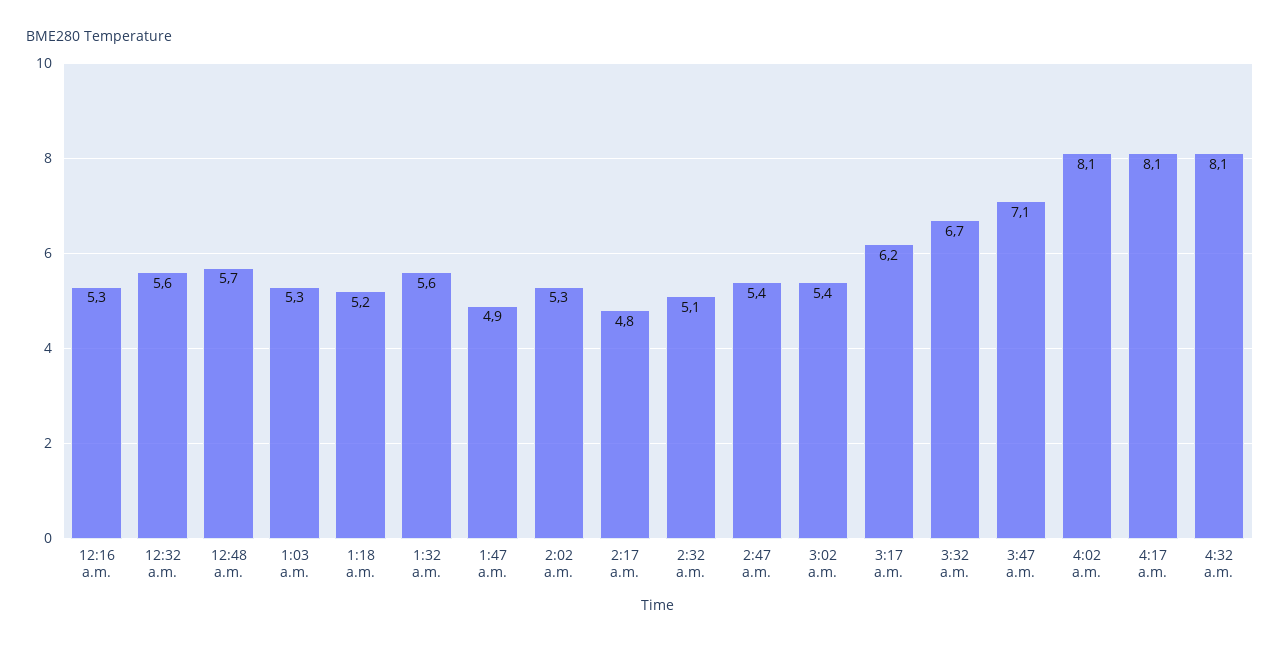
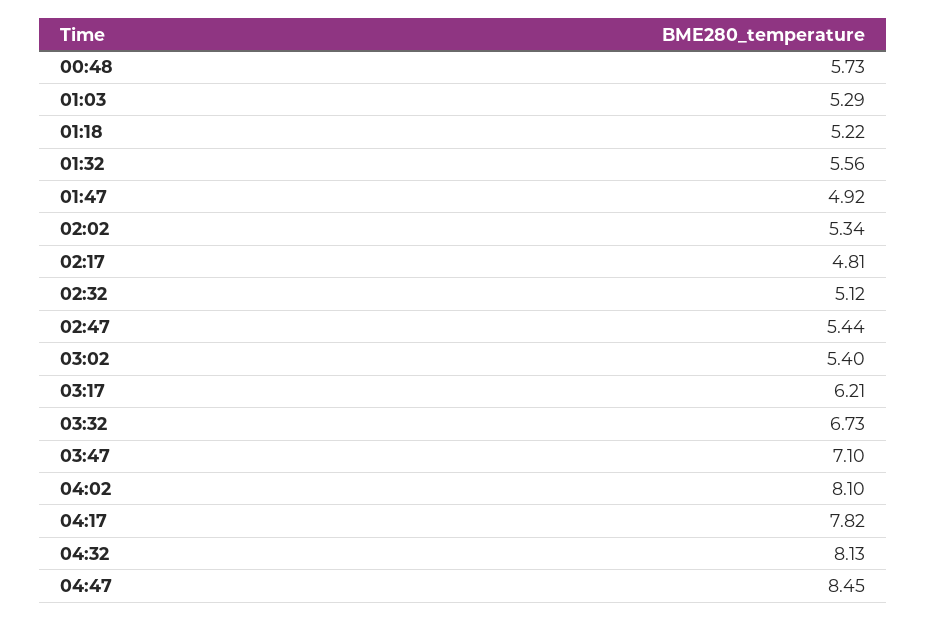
12:16 a.m.: 5.3 -> none
12:32 a.m.: 5.6 -> none
4:17 a.m.: 8.1 -> 7.82
04:47: none -> 8.45

